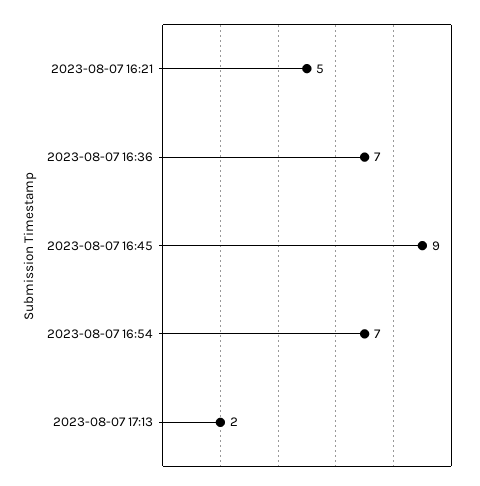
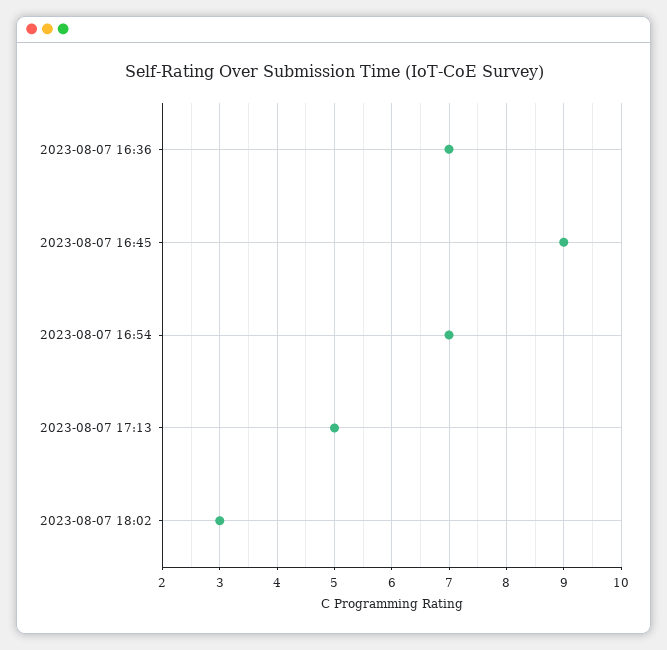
2023-08-07 16:21: 5 -> none
2023-08-07 17:13: 2 -> 5
2023-08-07 18:02: none -> 3

